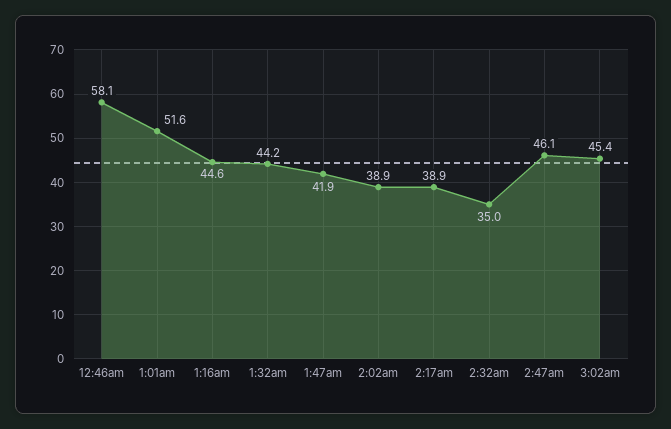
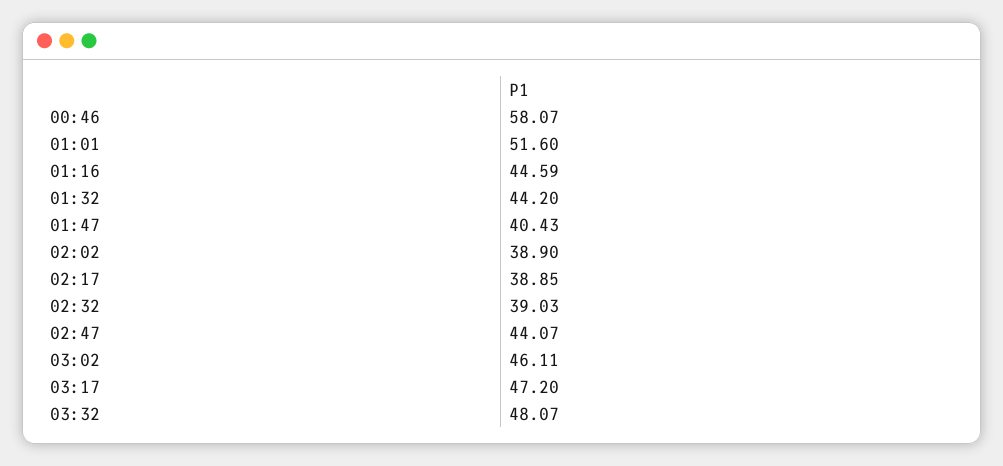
1:47am: 41.9 -> 40.43
2:32am: 35 -> 39.03
2:47am: 46.1 -> 44.07
3:02am: 45.4 -> 46.11
03:17: none -> 47.2
03:32: none -> 48.07

